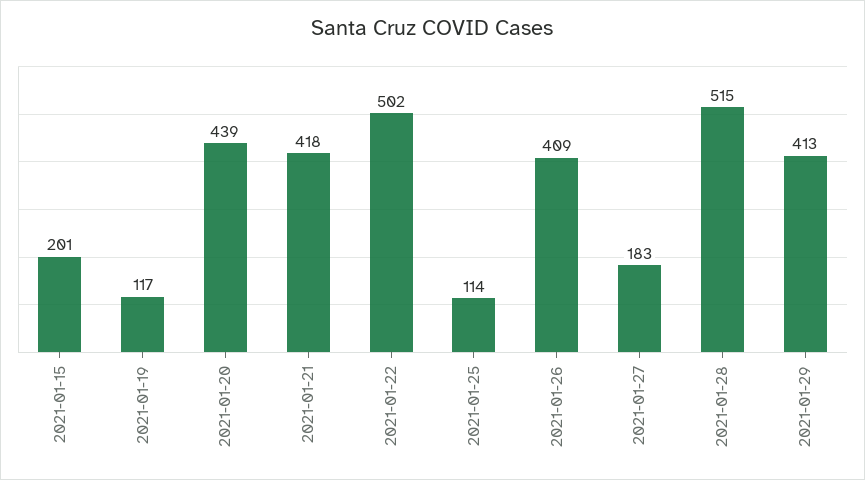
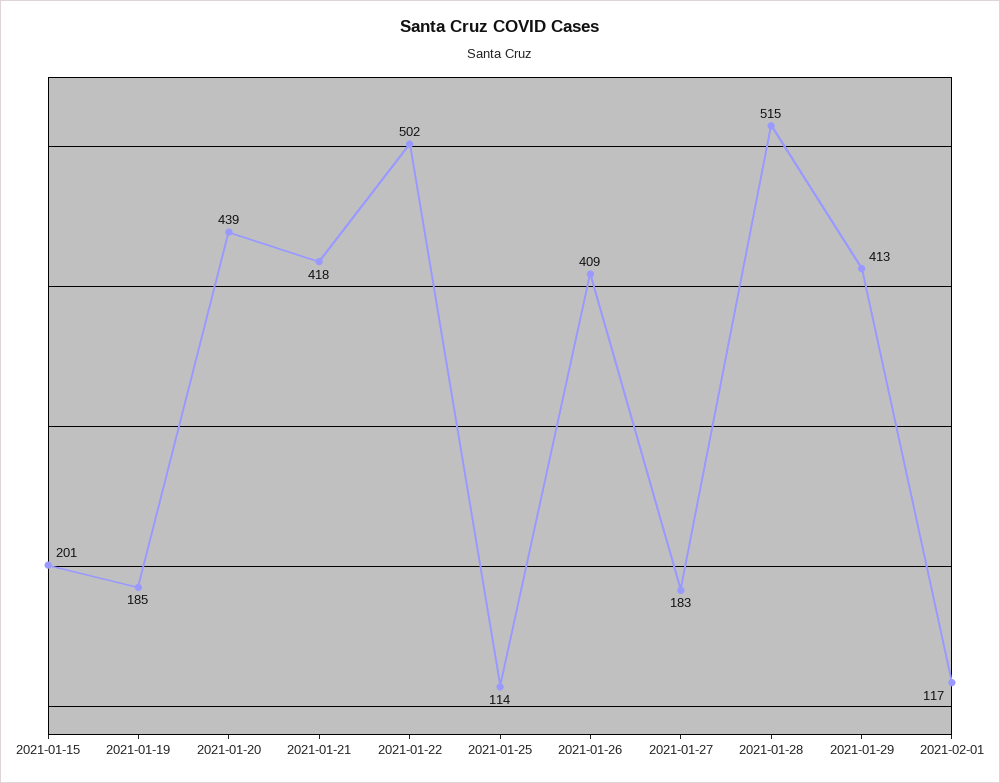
2021-01-19: 117 -> 185
2021-02-01: none -> 117

